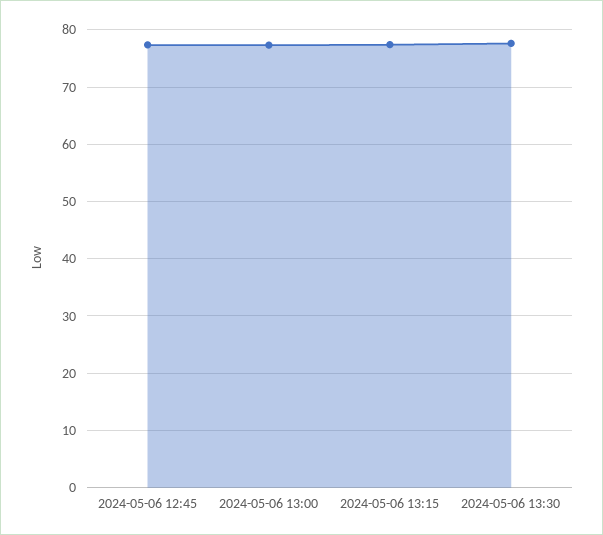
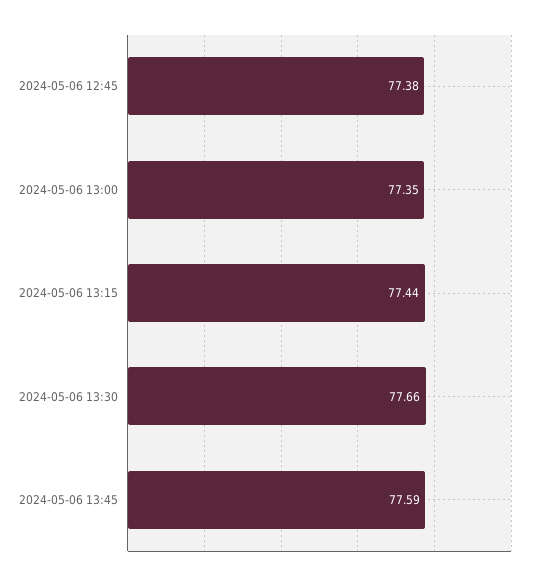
2024-05-06 13:45: none -> 77.59

